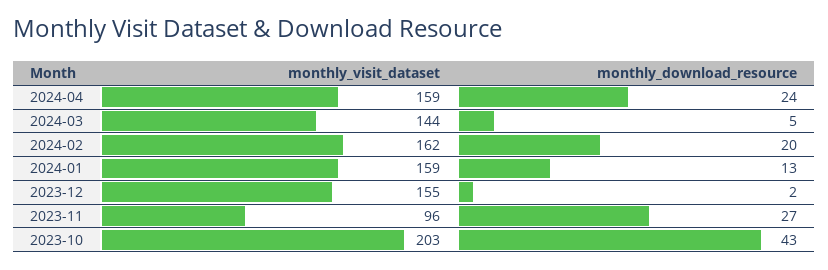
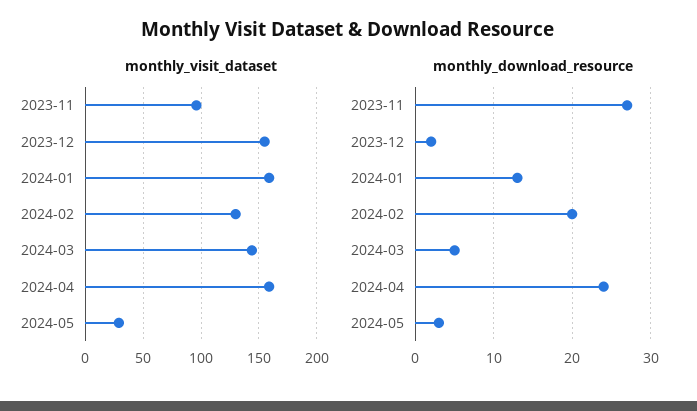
monthly_visit_dataset, 2024-02: 162 -> 130
monthly_visit_dataset, 2023-10: 203 -> none
monthly_download_resource, 2023-10: 43 -> none
monthly_visit_dataset, 2024-05: none -> 30
monthly_download_resource, 2024-05: none -> 3

